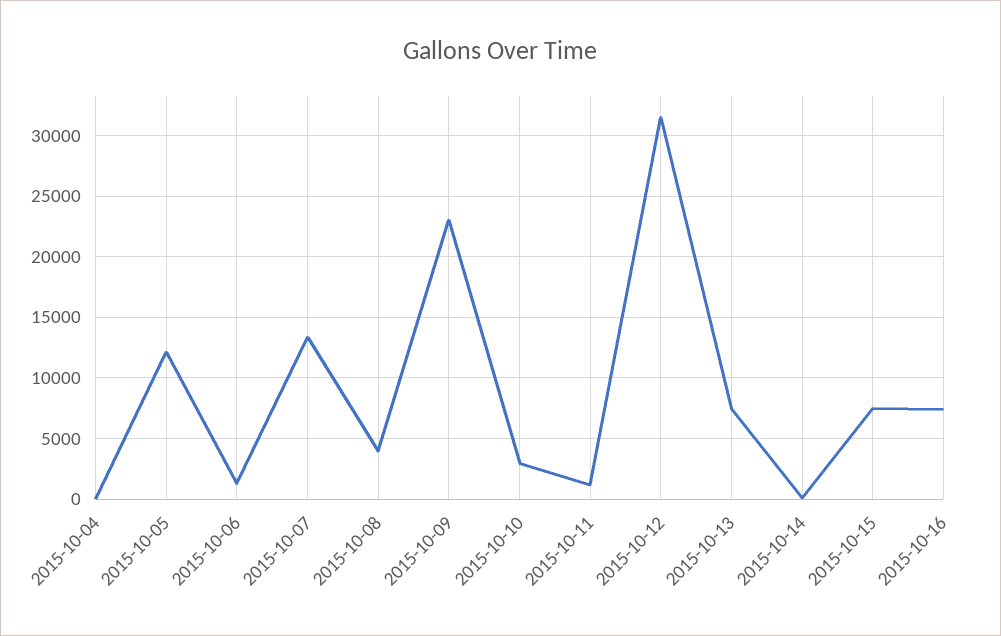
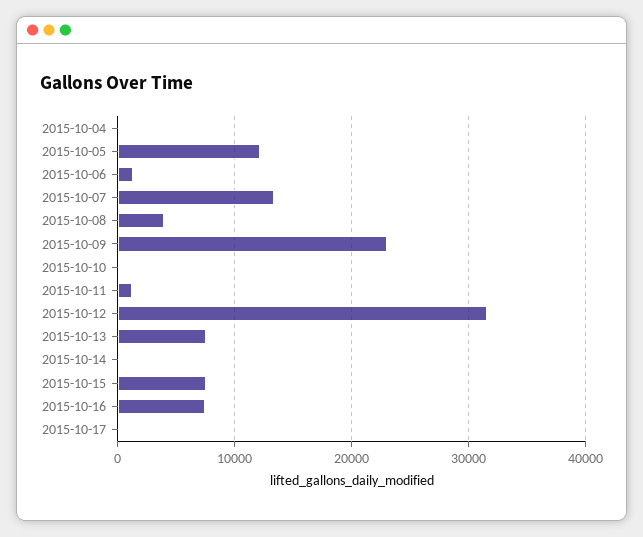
2015-10-10: 3000 -> 0
2015-10-17: none -> 0

